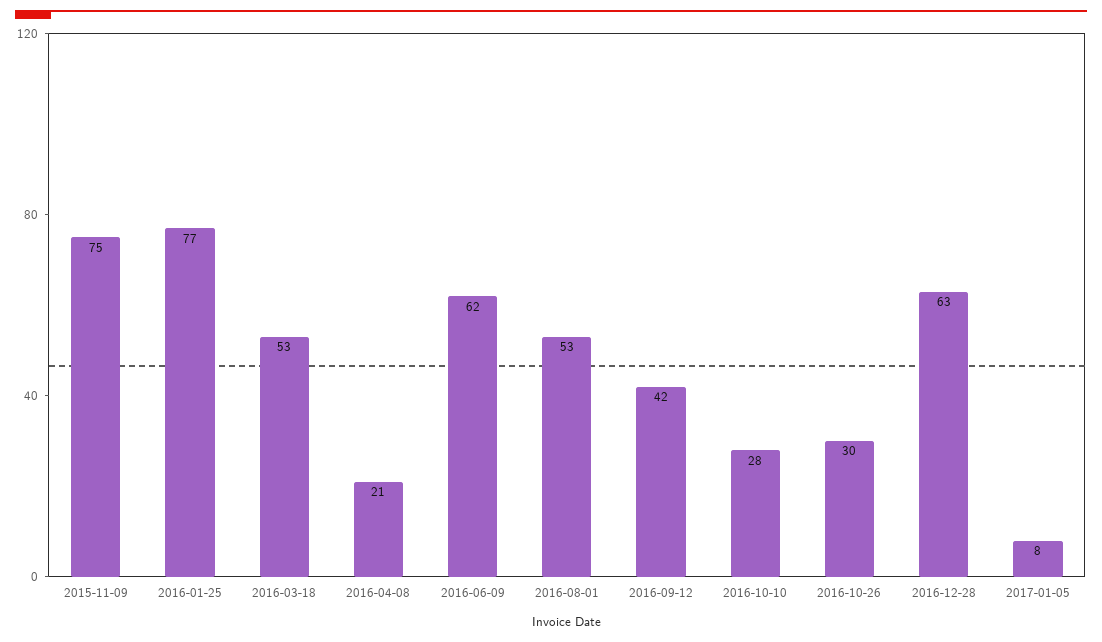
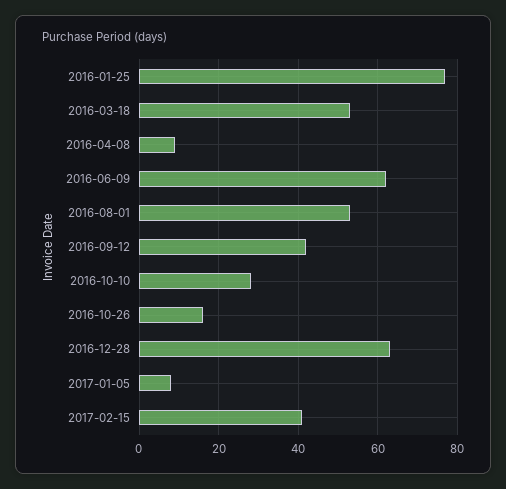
2015-11-09: 75 -> none
2016-04-08: 21 -> 10
2016-10-26: 30 -> 15
2017-02-15: none -> 40

